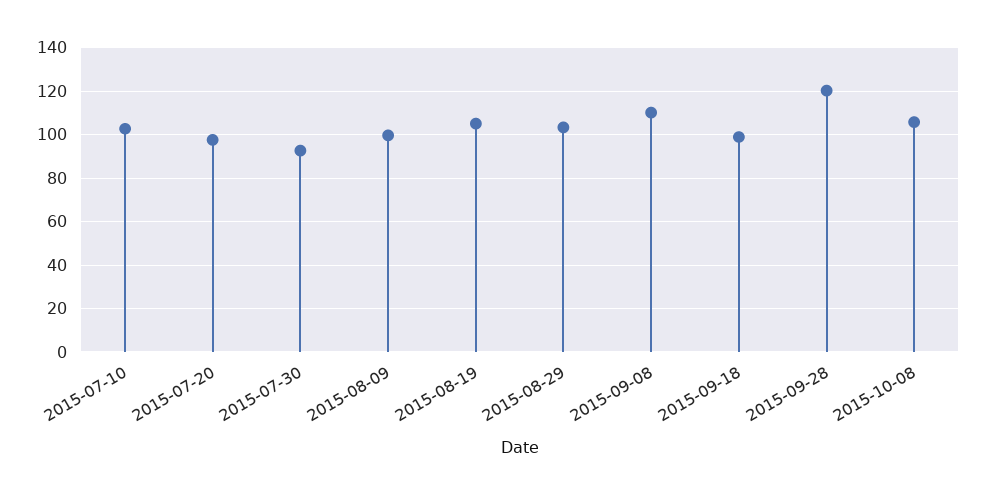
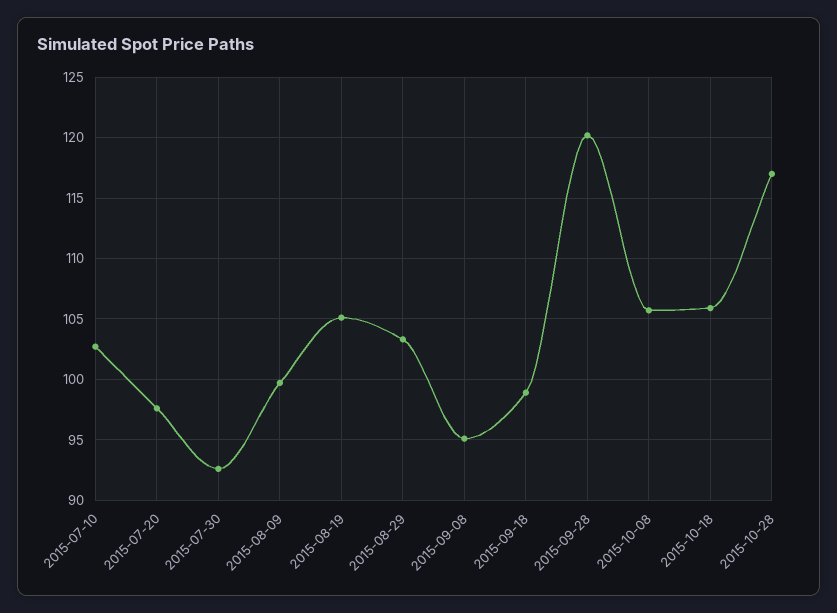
2015-09-08: 110 -> 95
2015-10-18: none -> 106
2015-10-28: none -> 117

